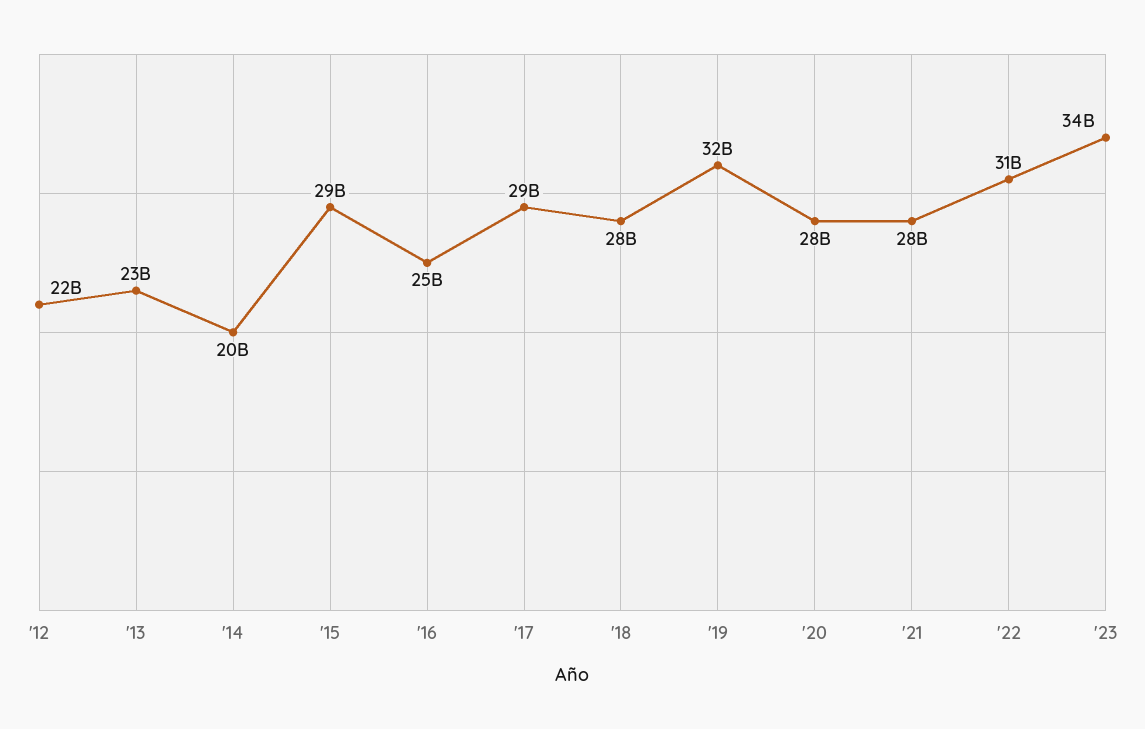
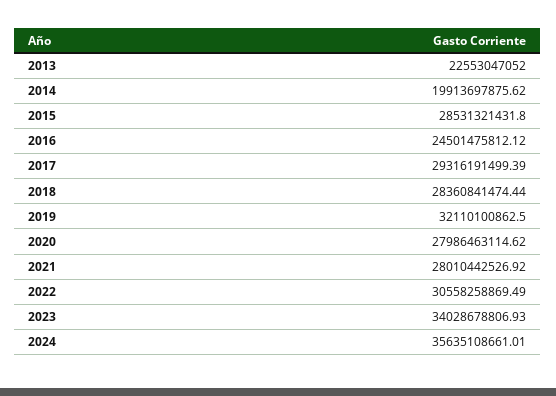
'12: 22000000000 -> none
2024: none -> 35635108661.01

